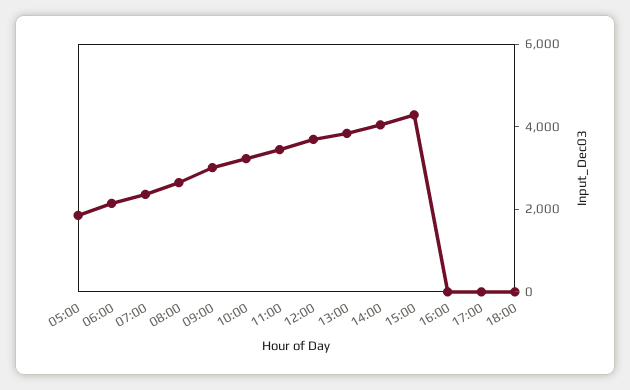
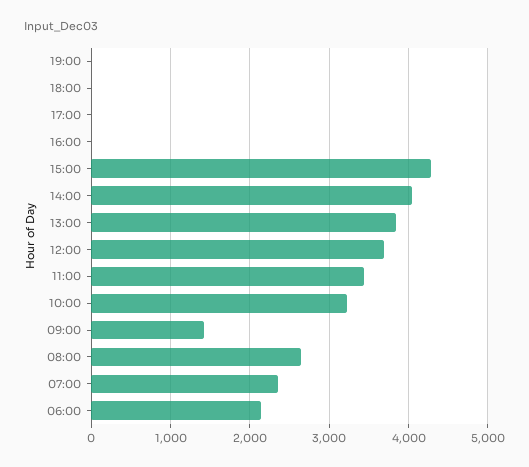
05:00: 2000 -> none
09:00: 3000 -> 1400
19:00: none -> 0

